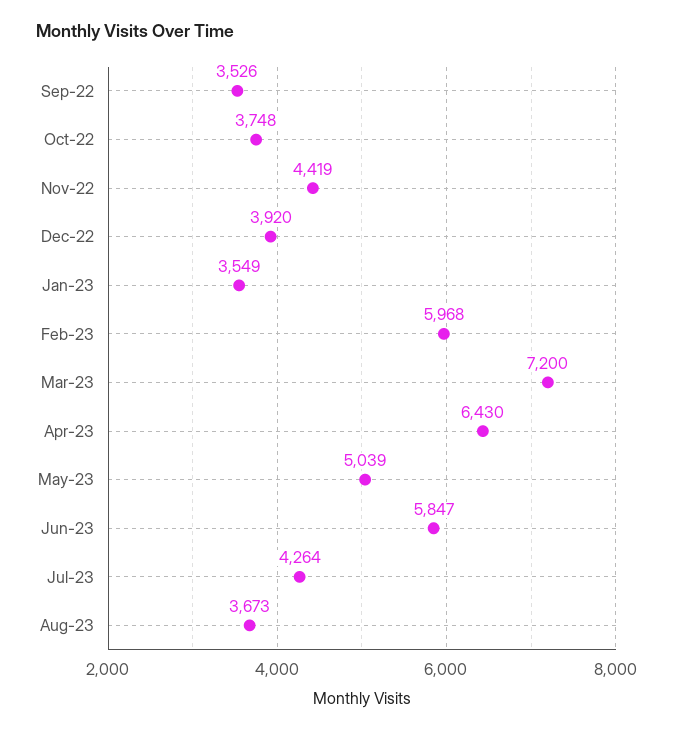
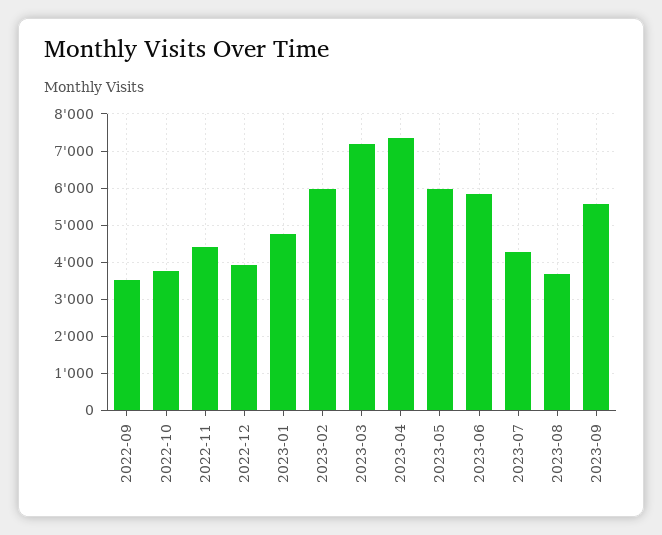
Jan-23: 3549 -> 4800
Apr-23: 6430 -> 7400
May-23: 5039 -> 6000
2023-09: none -> 5600

